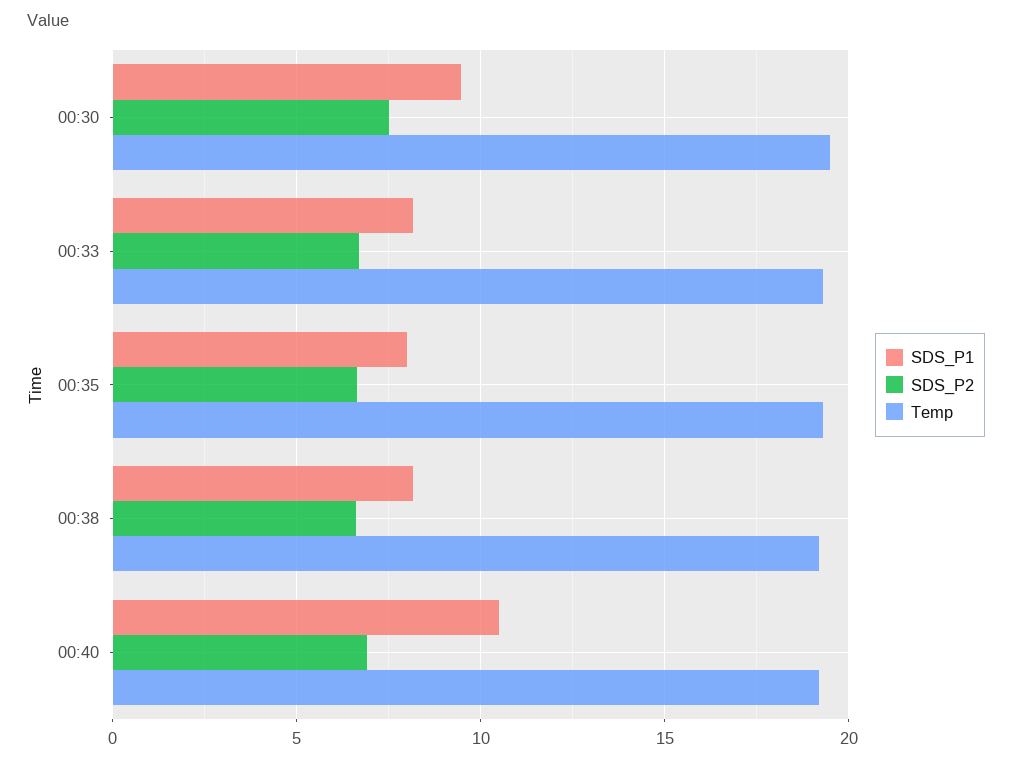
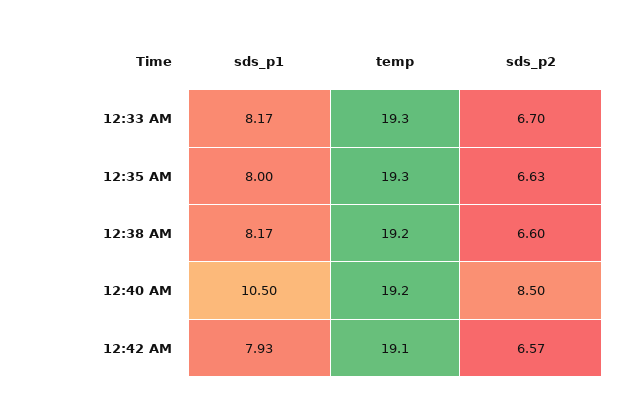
SDS_P1, 00:30: 9.5 -> none
SDS_P2, 00:30: 7.5 -> none
Temp, 00:30: 19.5 -> none
SDS_P2, 00:40: 7 -> 8.5
SDS_P1, 12:42 AM: none -> 7.93
Temp, 12:42 AM: none -> 19.1
SDS_P2, 12:42 AM: none -> 6.57

